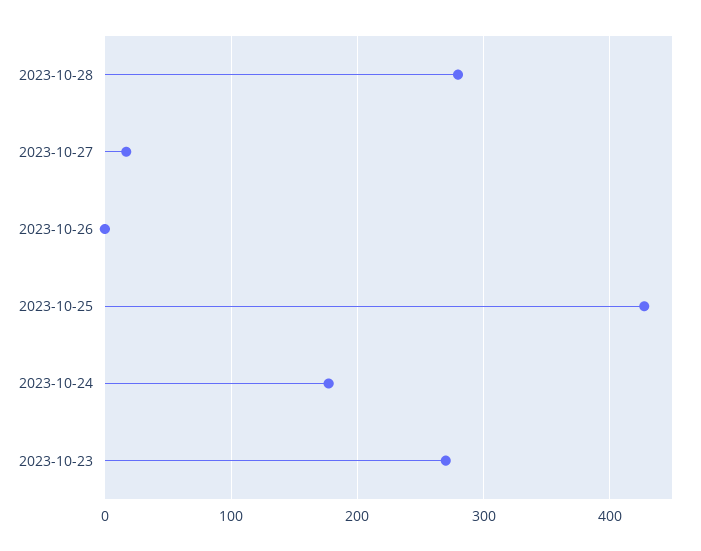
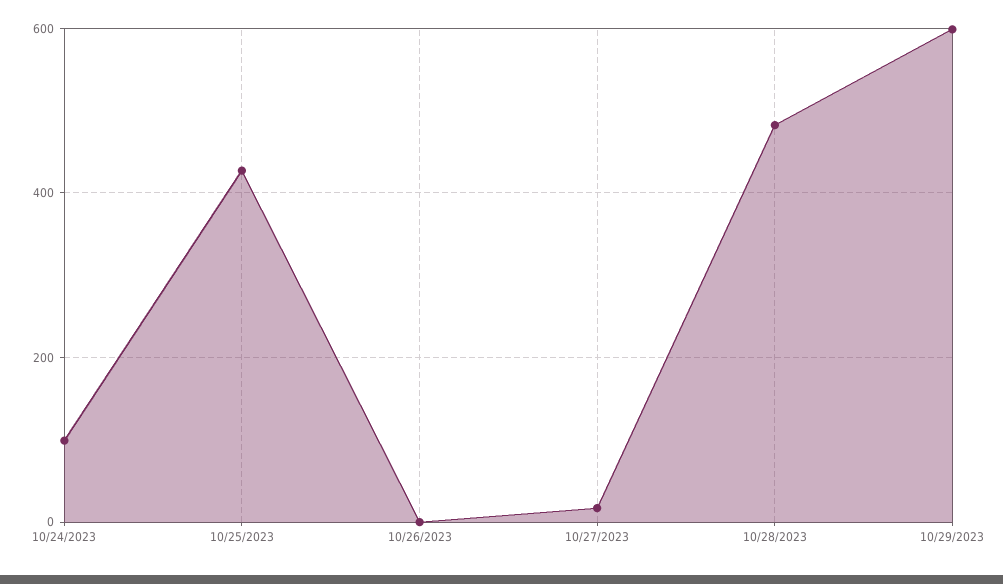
2023-10-28: 280 -> 480
2023-10-24: 180 -> 100
2023-10-23: 270 -> none
10/29/2023: none -> 600

